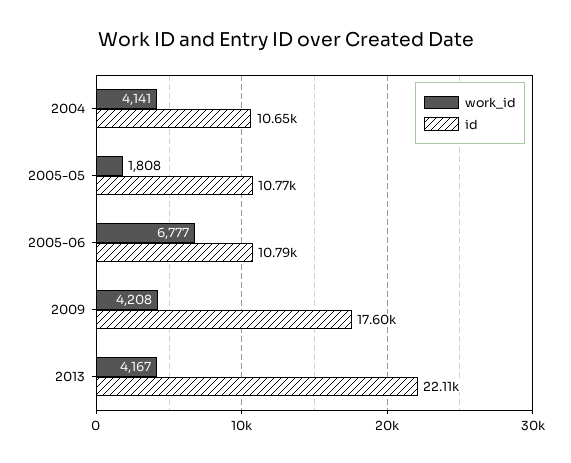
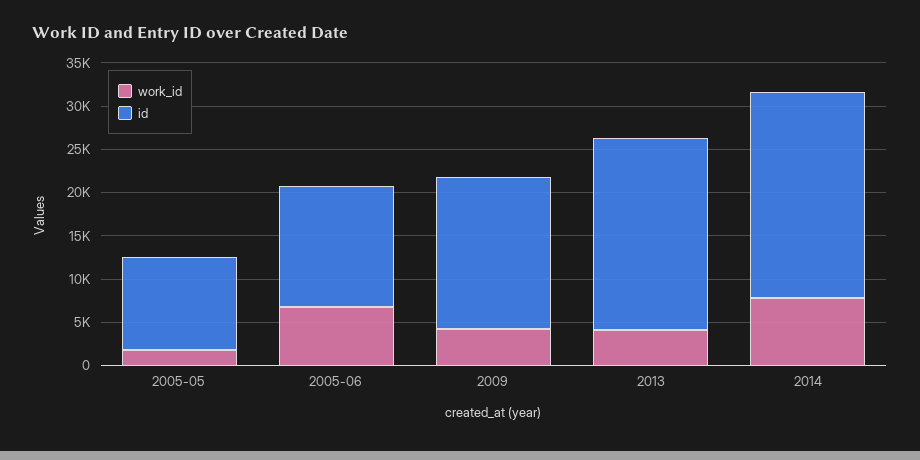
work_id, 2004: 4141 -> none
id, 2004: 10650 -> none
id, 2005-06: 10790 -> 14000
work_id, 2014: none -> 8000
id, 2014: none -> 24000

